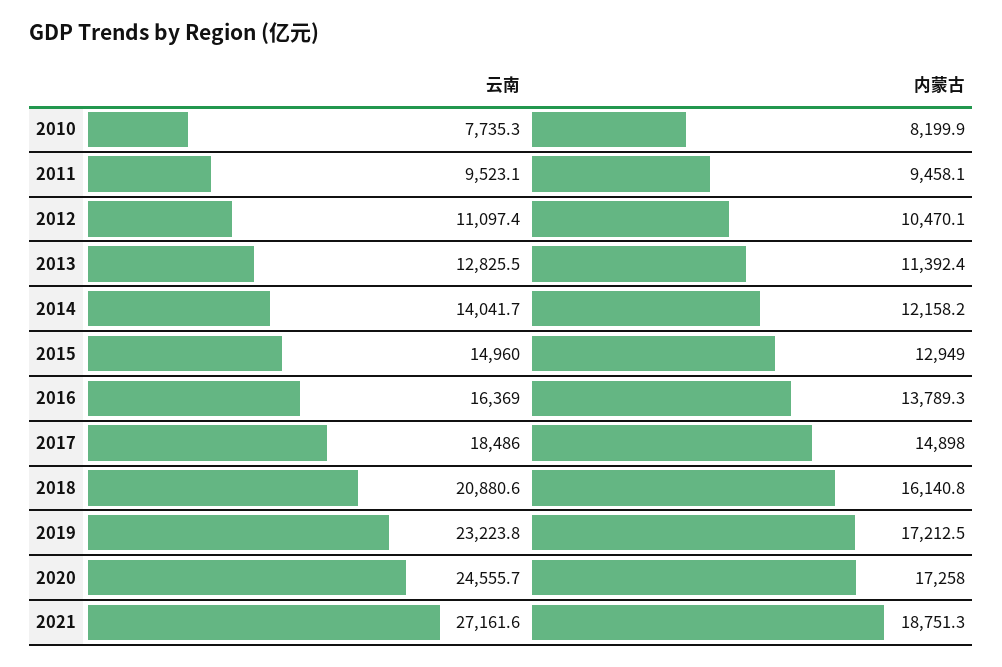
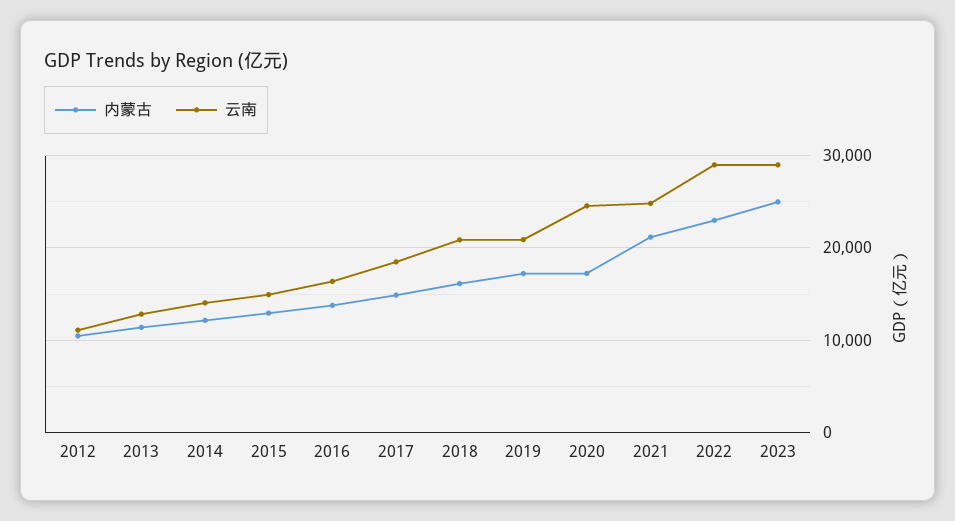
云南, 2010: 7735.3 -> none
内蒙古, 2010: 8199.9 -> none
云南, 2011: 9523.1 -> none
内蒙古, 2011: 9458.1 -> none
云南, 2019: 23223.8 -> 21000
云南, 2021: 27161.6 -> 25000
内蒙古, 2021: 18751.3 -> 21000
内蒙古, 2022: none -> 23000
云南, 2022: none -> 29000
内蒙古, 2023: none -> 25000
云南, 2023: none -> 29000

